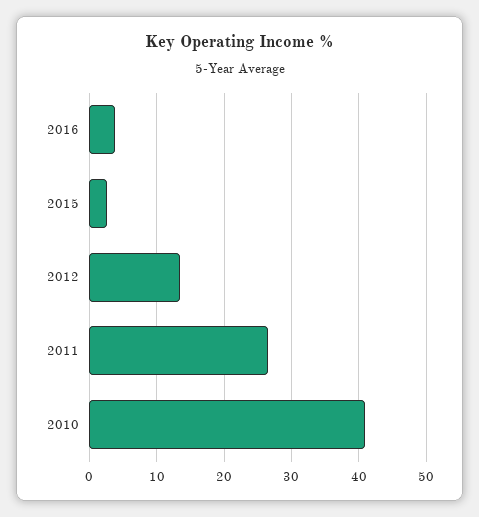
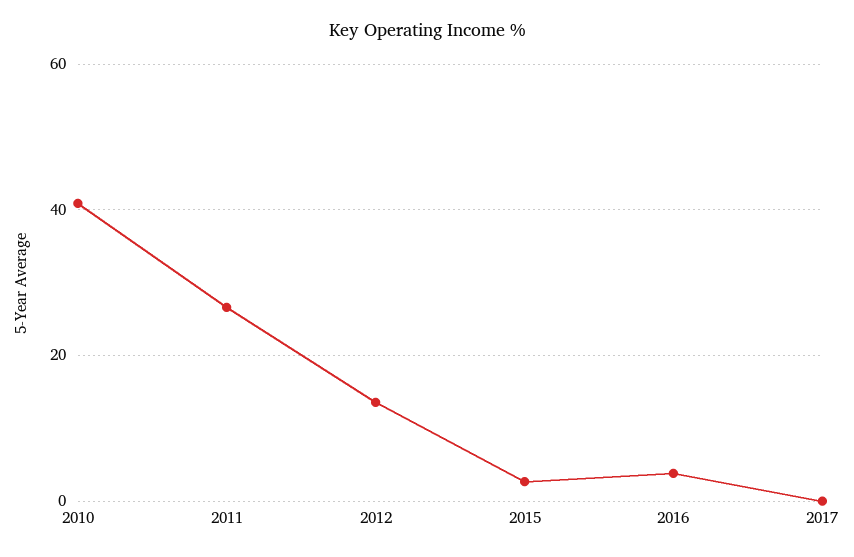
2017: none -> 0

